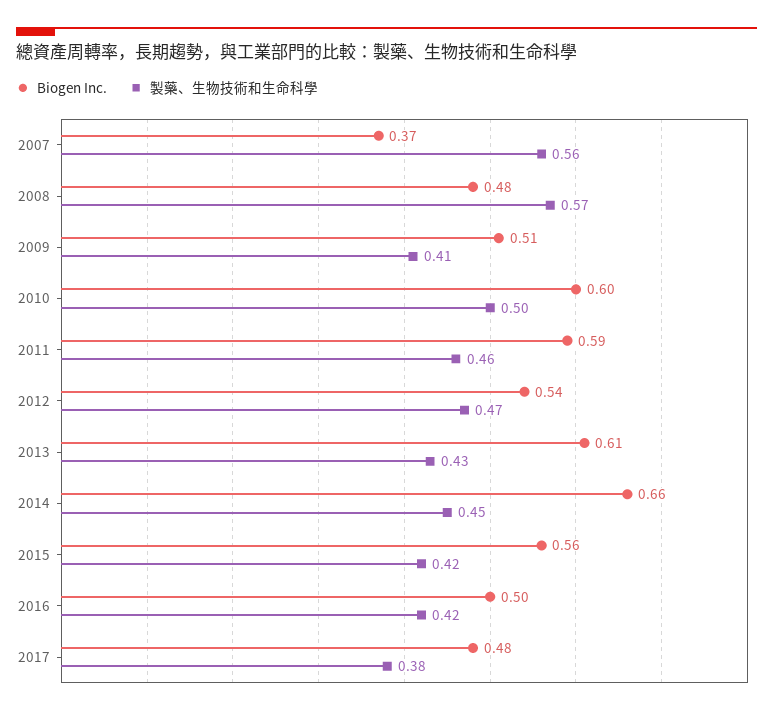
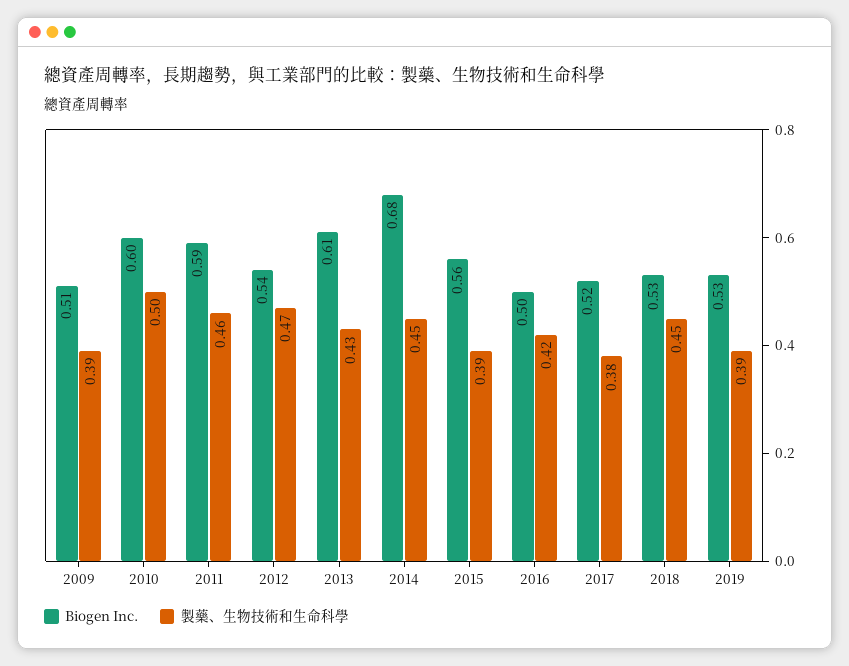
Biogen Inc., 2007: 0.37 -> none
製藥、生物技術和生命科學, 2007: 0.56 -> none
Biogen Inc., 2008: 0.48 -> none
製藥、生物技術和生命科學, 2008: 0.57 -> none
製藥、生物技術和生命科學, 2009: 0.41 -> 0.39
Biogen Inc., 2014: 0.66 -> 0.68
製藥、生物技術和生命科學, 2015: 0.42 -> 0.39
Biogen Inc., 2017: 0.48 -> 0.52
Biogen Inc., 2018: none -> 0.53
製藥、生物技術和生命科學, 2018: none -> 0.45
Biogen Inc., 2019: none -> 0.53
製藥、生物技術和生命科學, 2019: none -> 0.39

